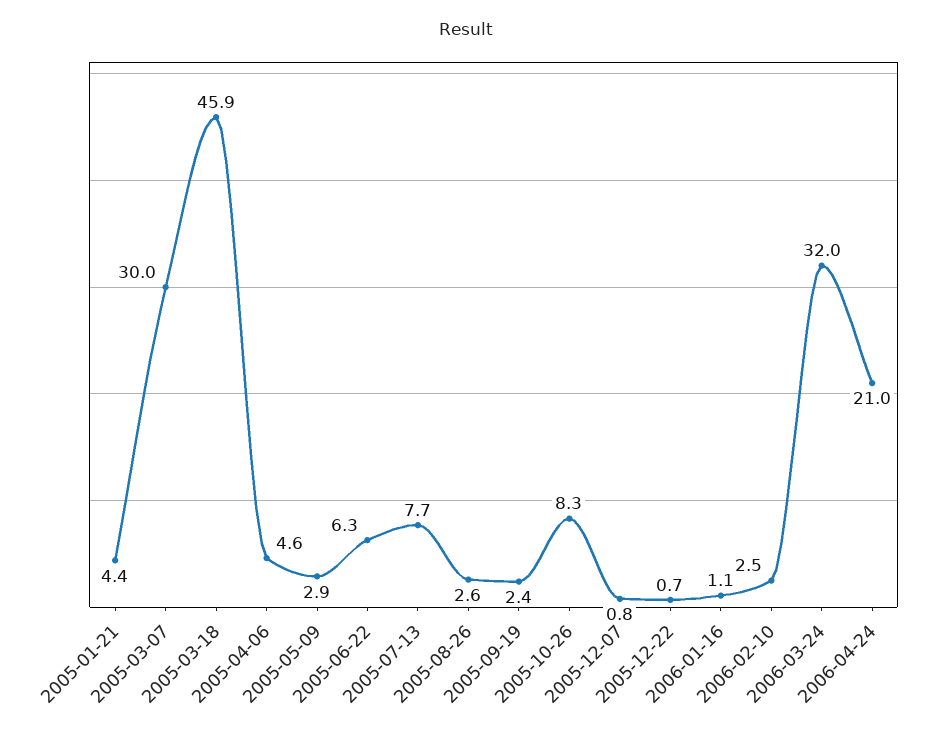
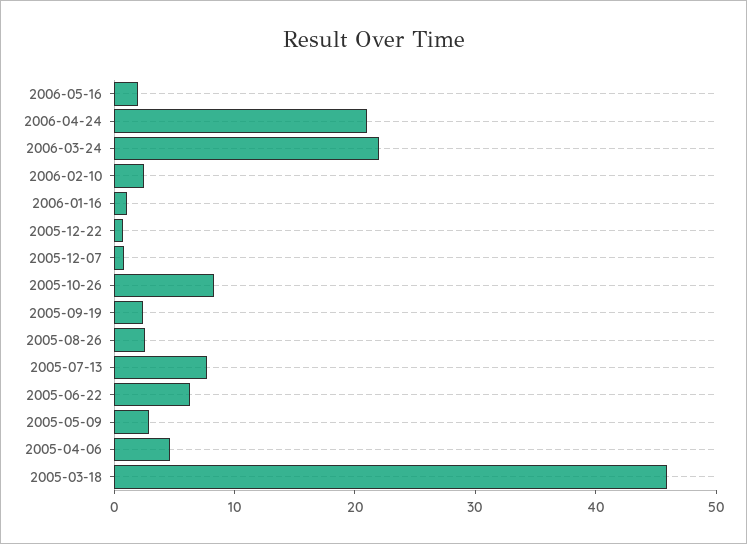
2005-01-21: 4.4 -> none
2005-03-07: 30 -> none
2006-03-24: 32 -> 22
2006-05-16: none -> 2

